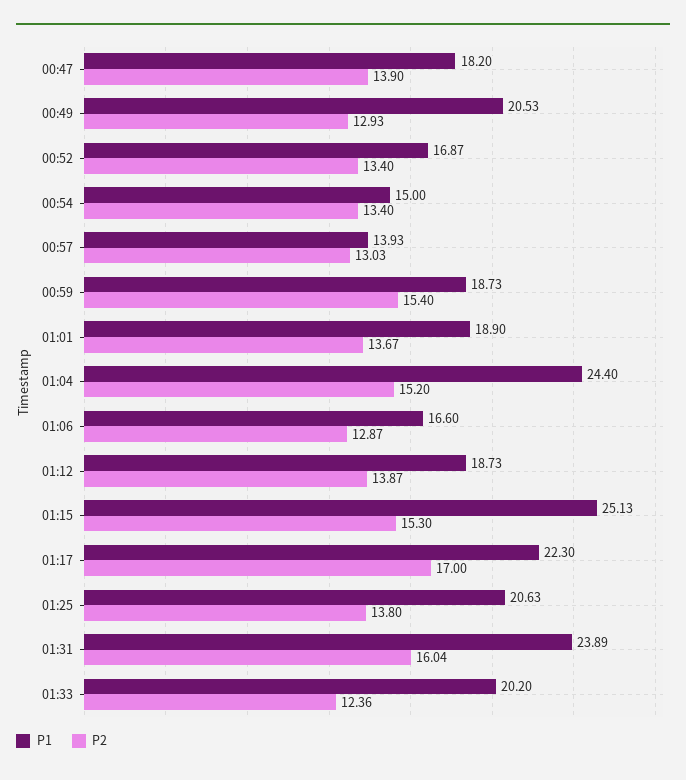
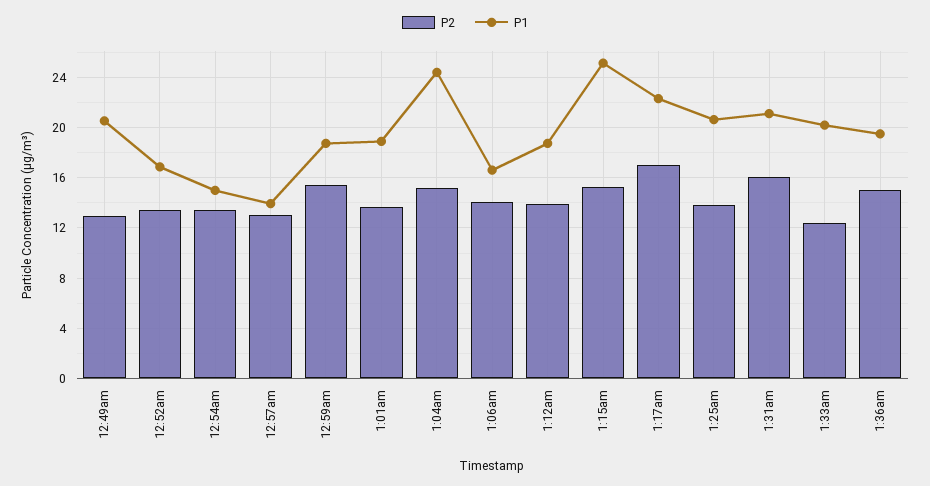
P1, 00:47: 18.2 -> none
P2, 00:47: 13.9 -> none
P2, 01:06: 12.87 -> 14
P1, 01:31: 23.89 -> 21
P2, 1:36am: none -> 15
P1, 1:36am: none -> 19.5

